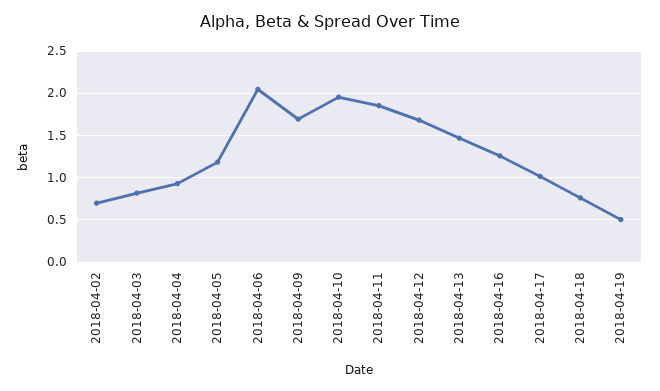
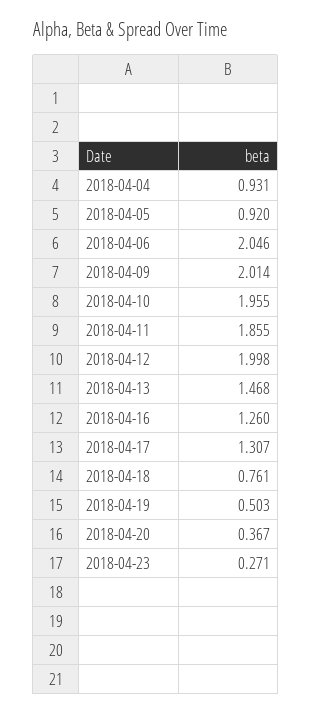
2018-04-02: 0.7 -> none
2018-04-03: 0.8 -> none
2018-04-05: 1.2 -> 0.92
2018-04-09: 1.7 -> 2.014
2018-04-12: 1.7 -> 1.998
2018-04-17: 1 -> 1.307
2018-04-20: none -> 0.367
2018-04-23: none -> 0.271

